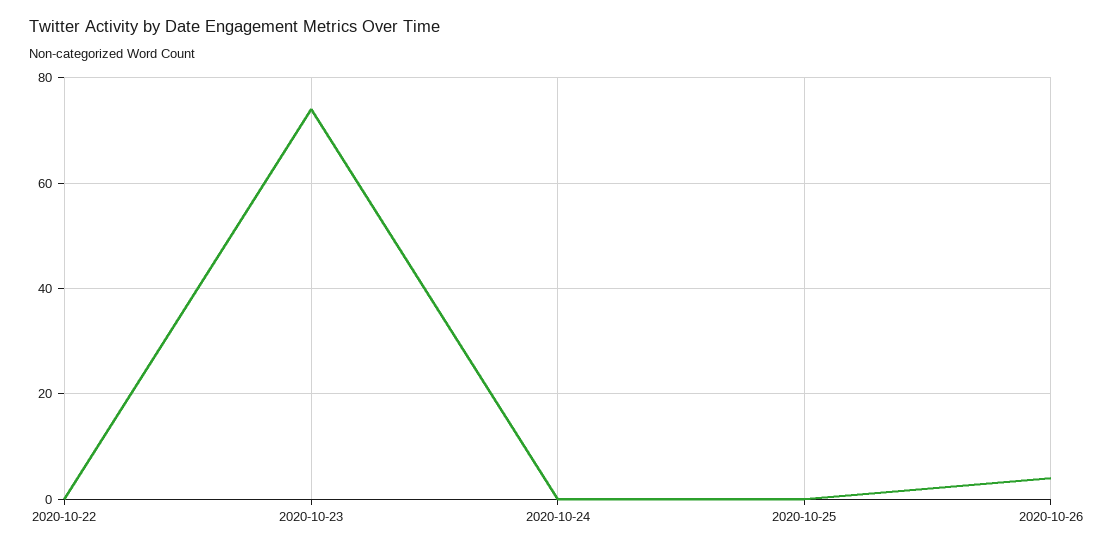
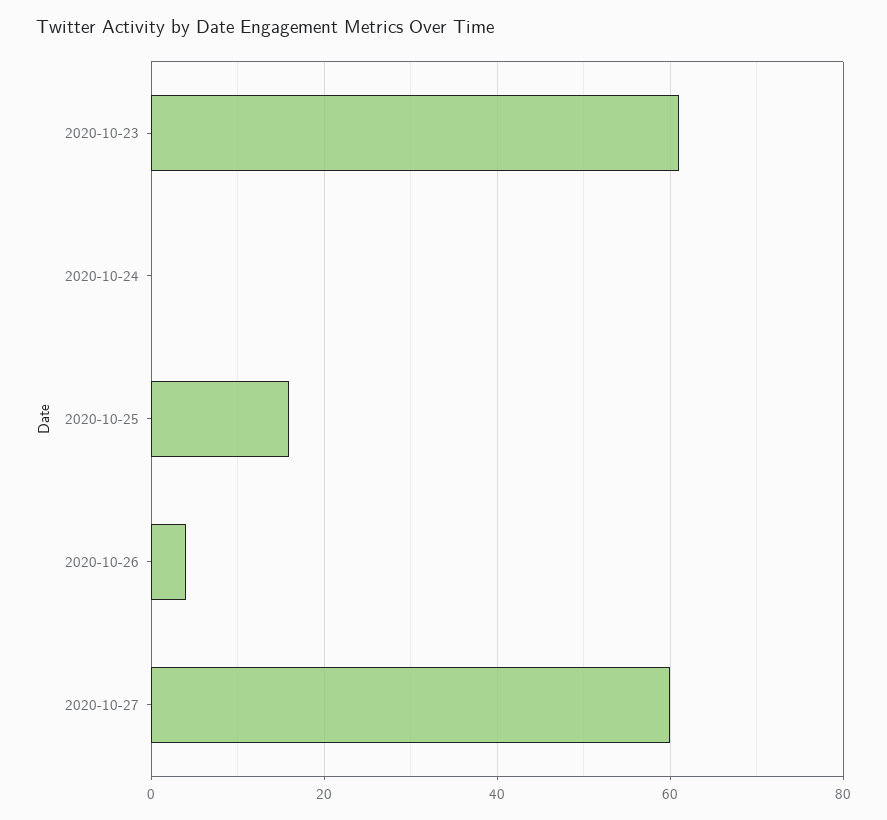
2020-10-22: 0 -> none
2020-10-23: 75 -> 60
2020-10-25: 0 -> 15
2020-10-27: none -> 60

